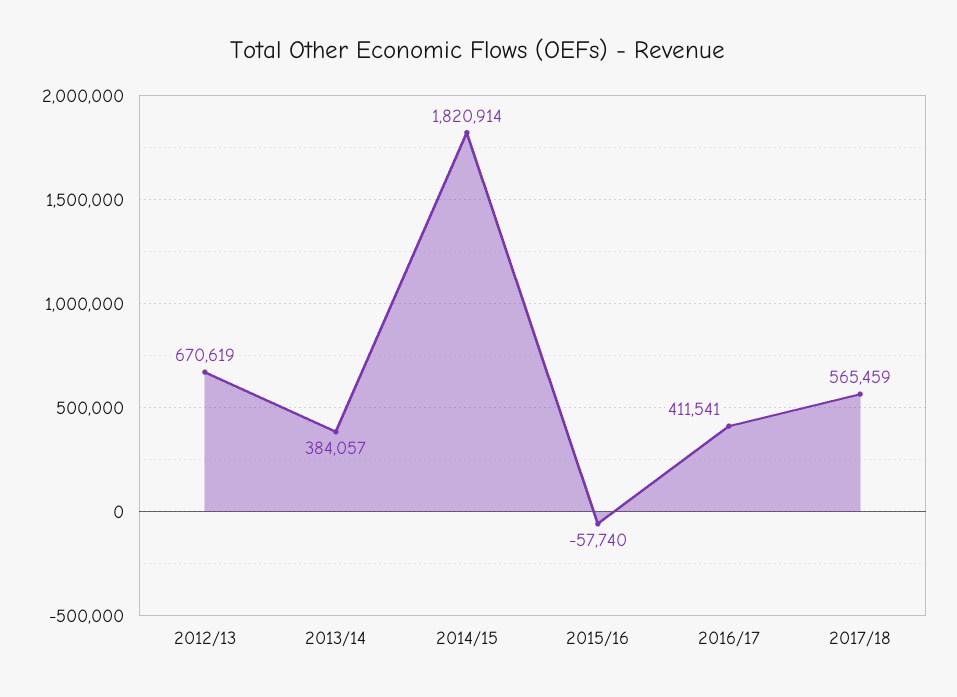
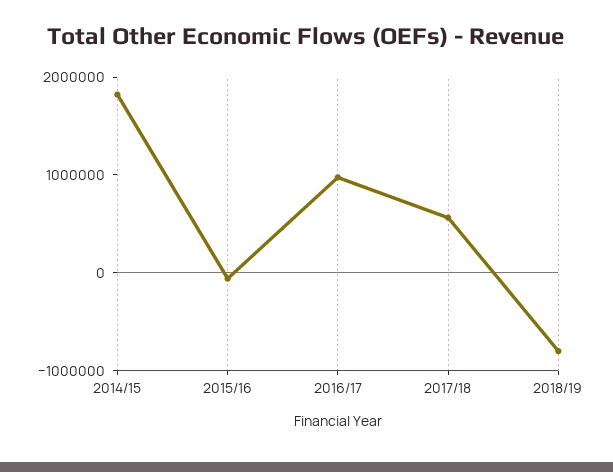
2012/13: 670619 -> none
2013/14: 384057 -> none
2016/17: 411541 -> 1000000
2018/19: none -> -800000

